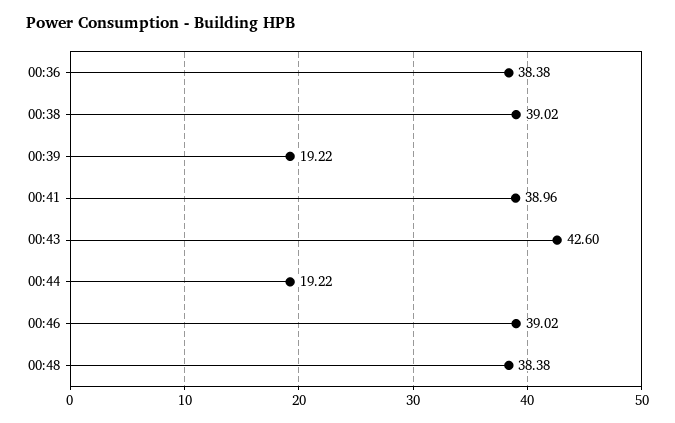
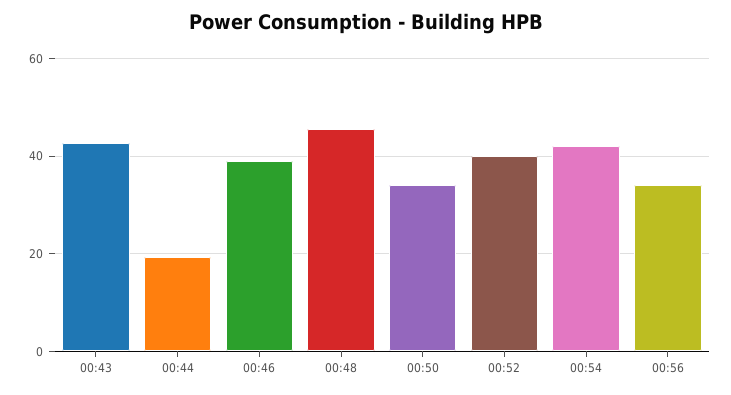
00:36: 38.38 -> none
00:38: 39.02 -> none
00:39: 19.22 -> none
00:41: 38.96 -> none
00:48: 38.38 -> 46
00:50: none -> 34
00:52: none -> 40
00:54: none -> 42
00:56: none -> 34

